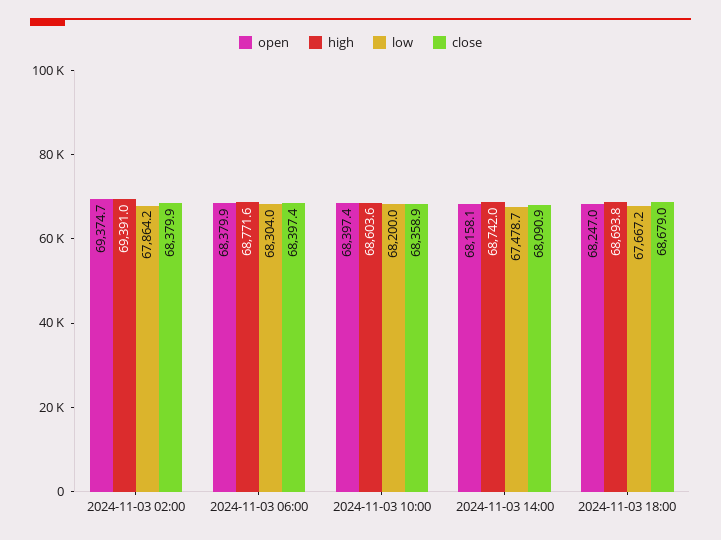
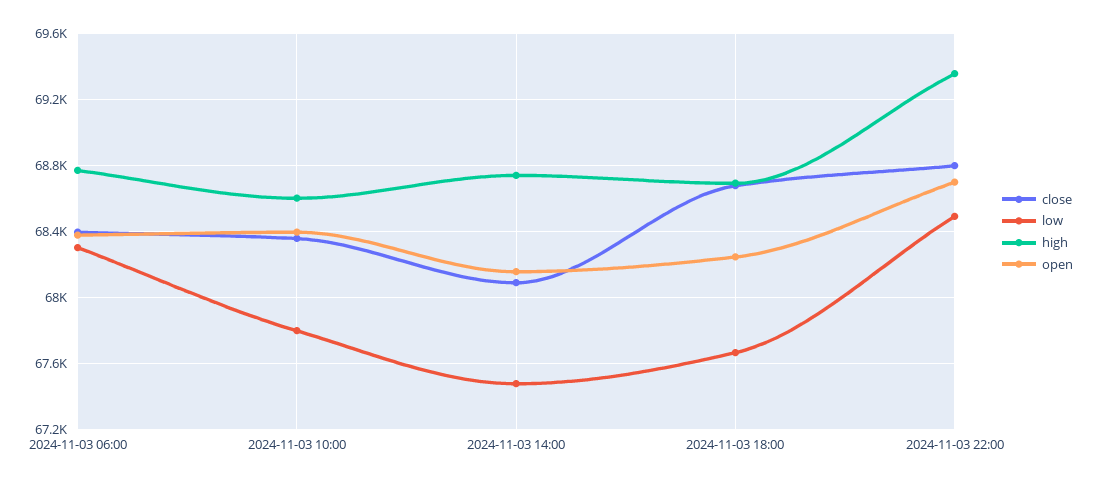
open, 2024-11-03 02:00: 69374.7 -> none
high, 2024-11-03 02:00: 69391 -> none
low, 2024-11-03 02:00: 67864.2 -> none
close, 2024-11-03 02:00: 68379.9 -> none
low, 2024-11-03 10:00: 68200 -> 67800
close, 2024-11-03 22:00: none -> 68800
low, 2024-11-03 22:00: none -> 68500
high, 2024-11-03 22:00: none -> 69350
open, 2024-11-03 22:00: none -> 68700

